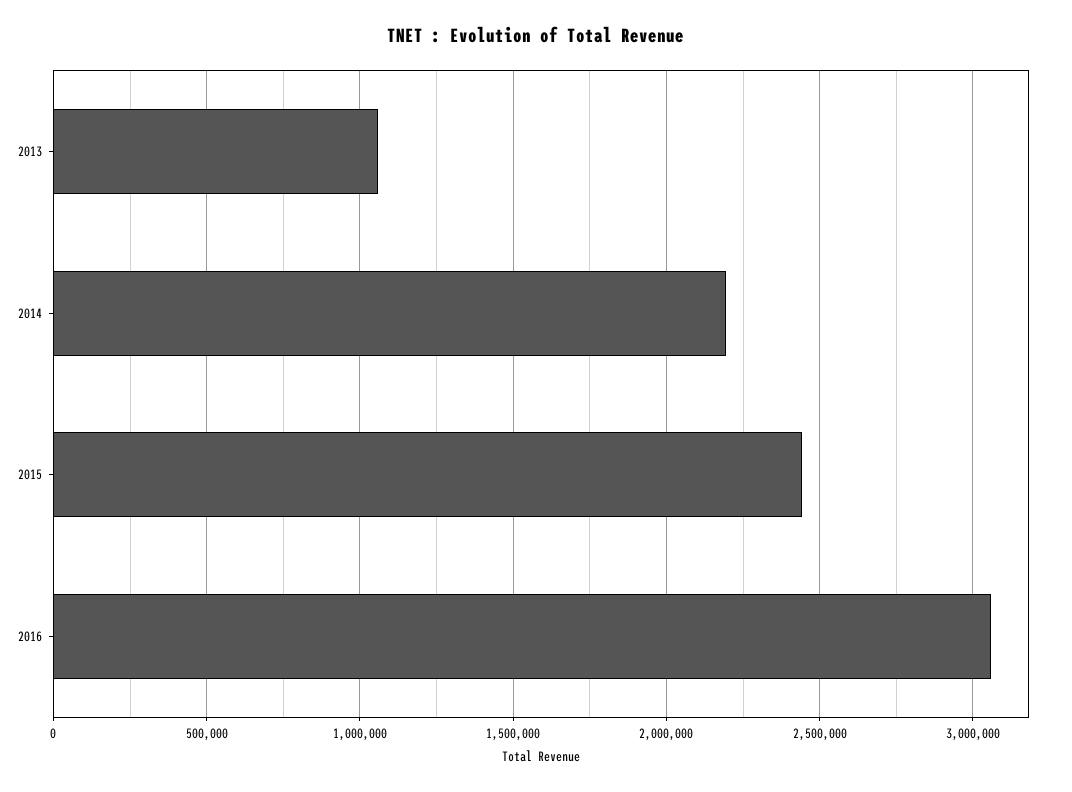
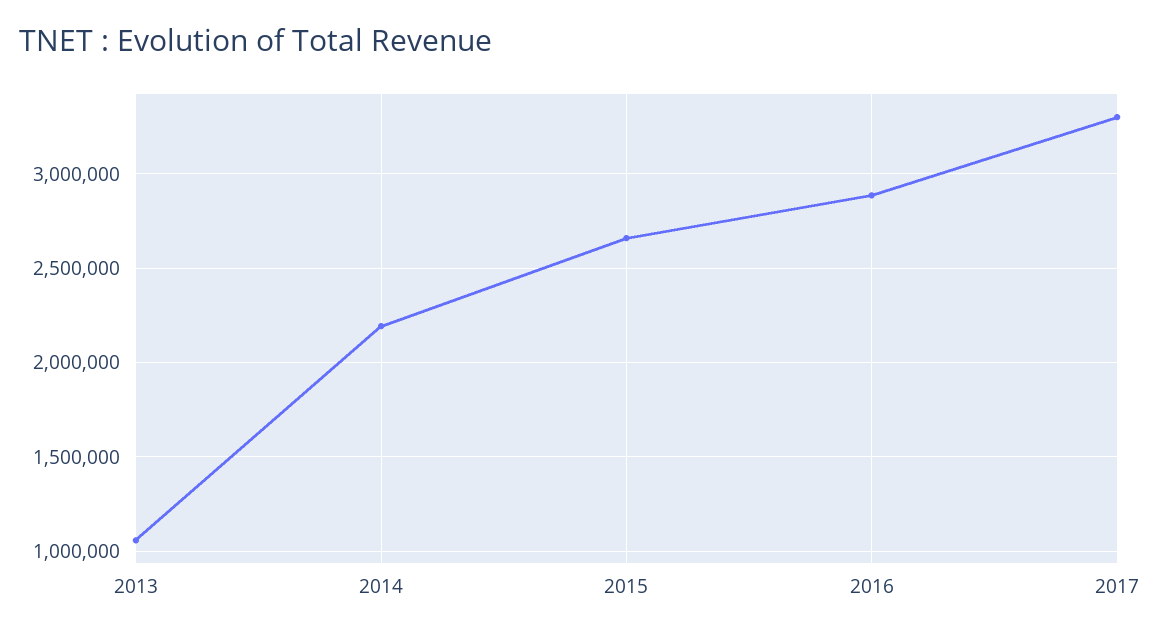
2015: 2450000 -> 2650000
2016: 3050000 -> 2900000
2017: none -> 3300000

